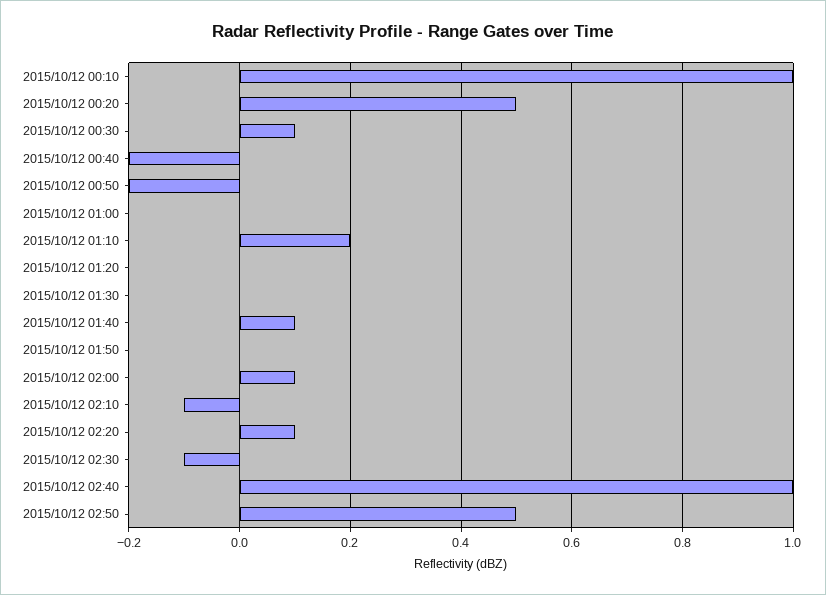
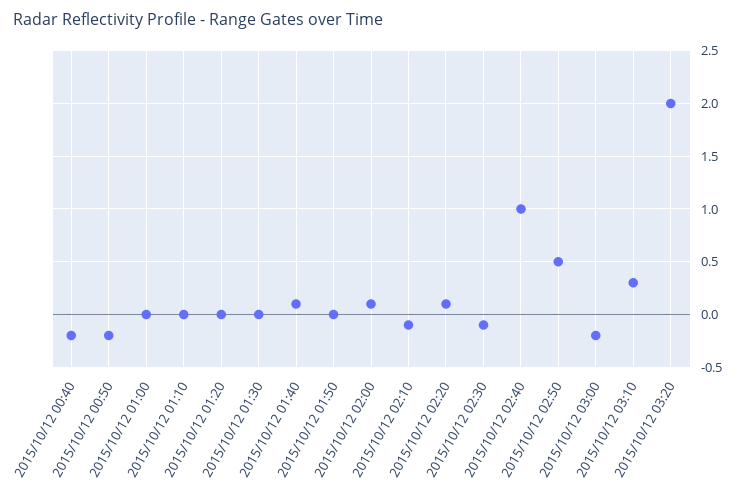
2015/10/12 00:10: 1 -> none
2015/10/12 00:20: 0.5 -> none
2015/10/12 00:30: 0.1 -> none
2015/10/12 01:10: 0.2 -> 0
2015/10/12 03:00: none -> -0.2
2015/10/12 03:10: none -> 0.3
2015/10/12 03:20: none -> 2

